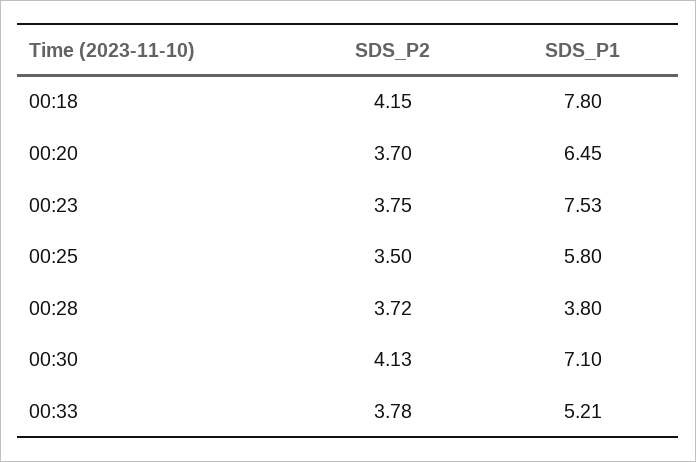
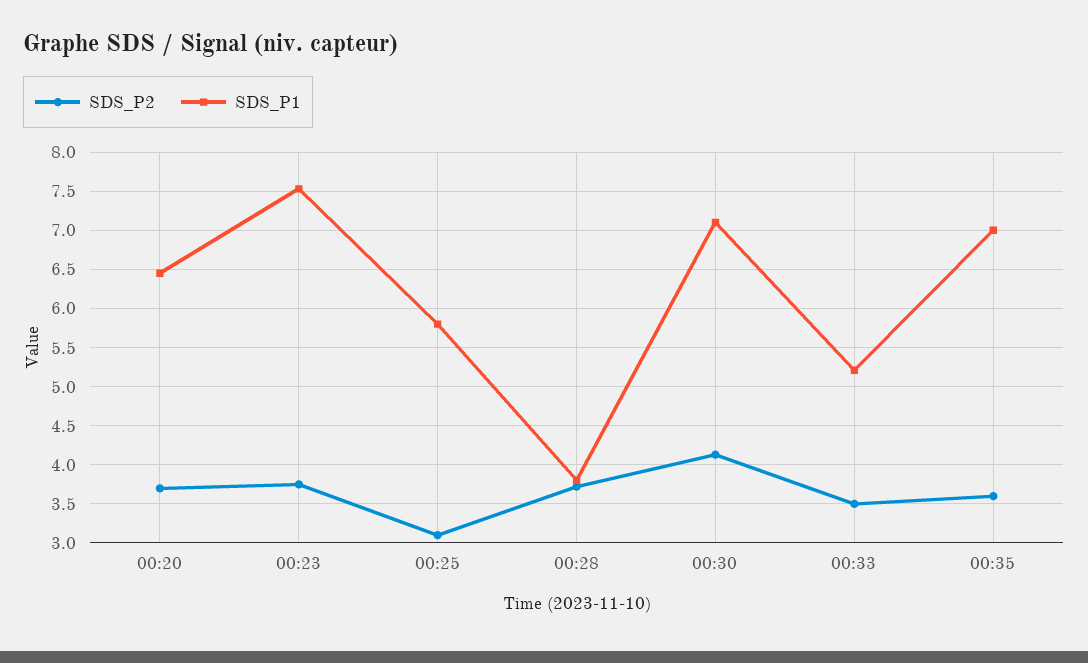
SDS_P2, 00:18: 4.15 -> none
SDS_P1, 00:18: 7.8 -> none
SDS_P2, 00:25: 3.5 -> 3.1
SDS_P2, 00:33: 3.78 -> 3.5
SDS_P2, 00:35: none -> 3.6
SDS_P1, 00:35: none -> 7

